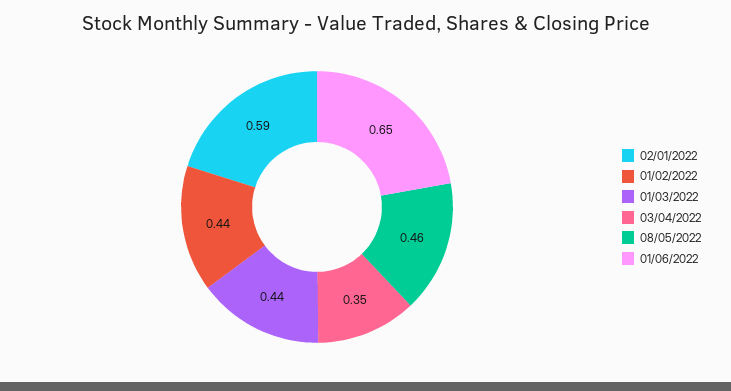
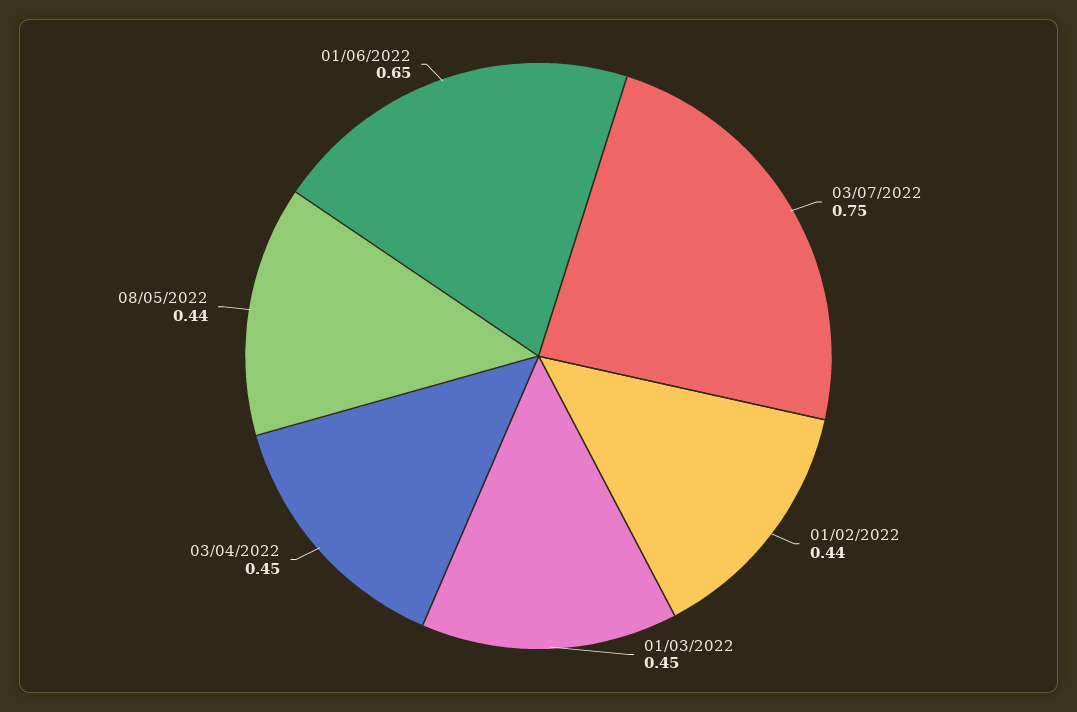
02/01/2022: 0.59 -> none
01/03/2022: 0.44 -> 0.45
03/04/2022: 0.35 -> 0.45
08/05/2022: 0.46 -> 0.44
03/07/2022: none -> 0.75

